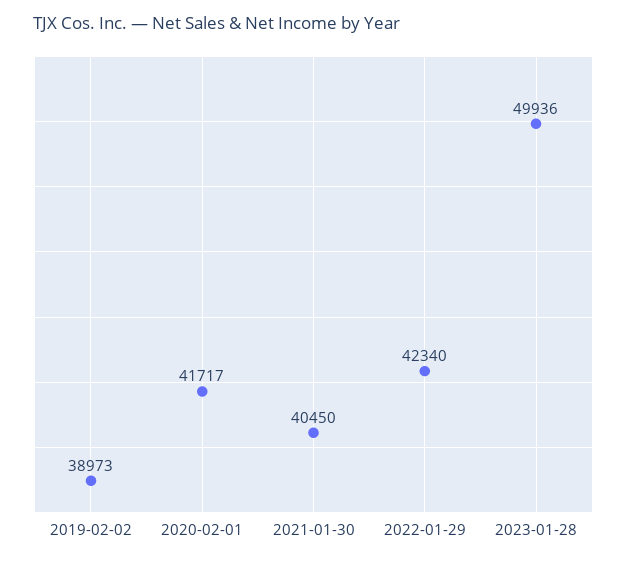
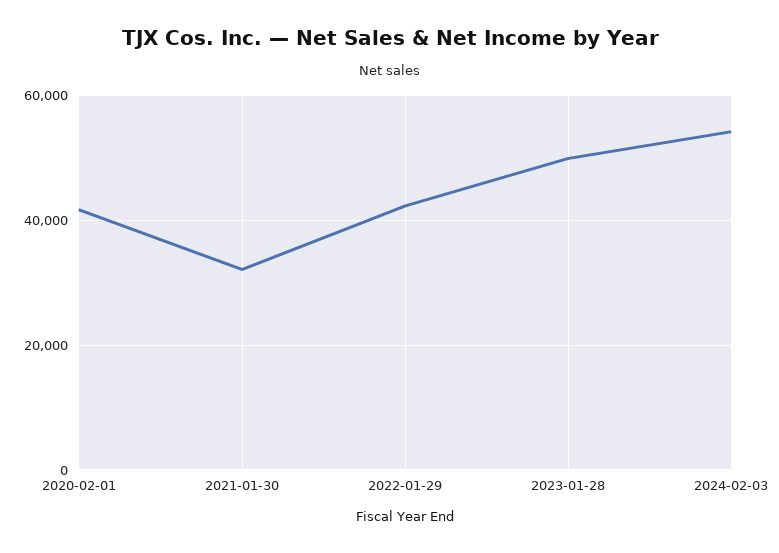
2019-02-02: 38973 -> none
2021-01-30: 40450 -> 32000
2024-02-03: none -> 54000

